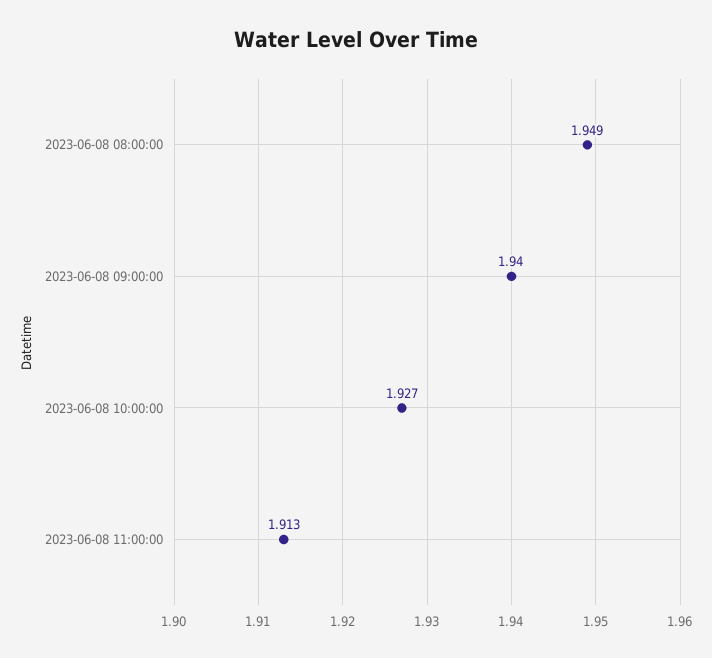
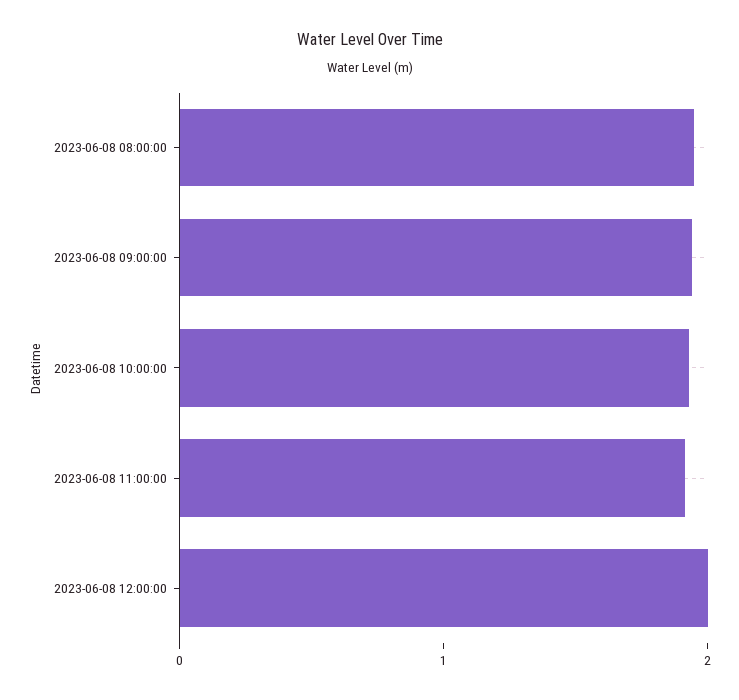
2023-06-08 12:00:00: none -> 2

